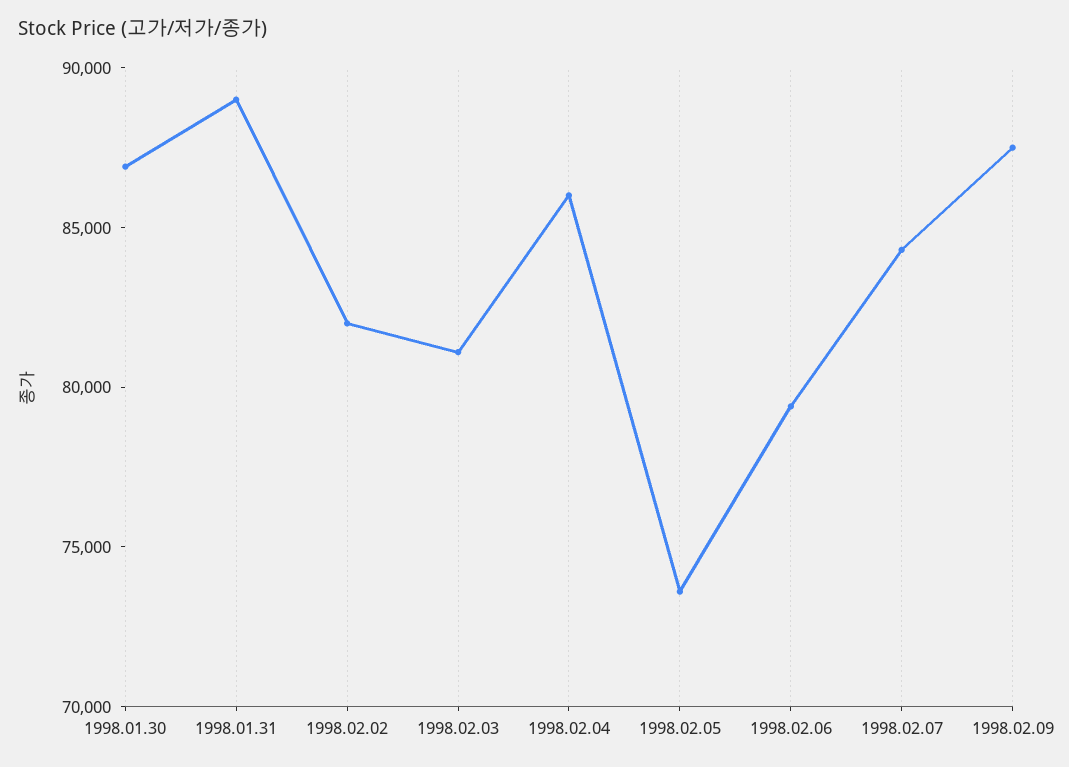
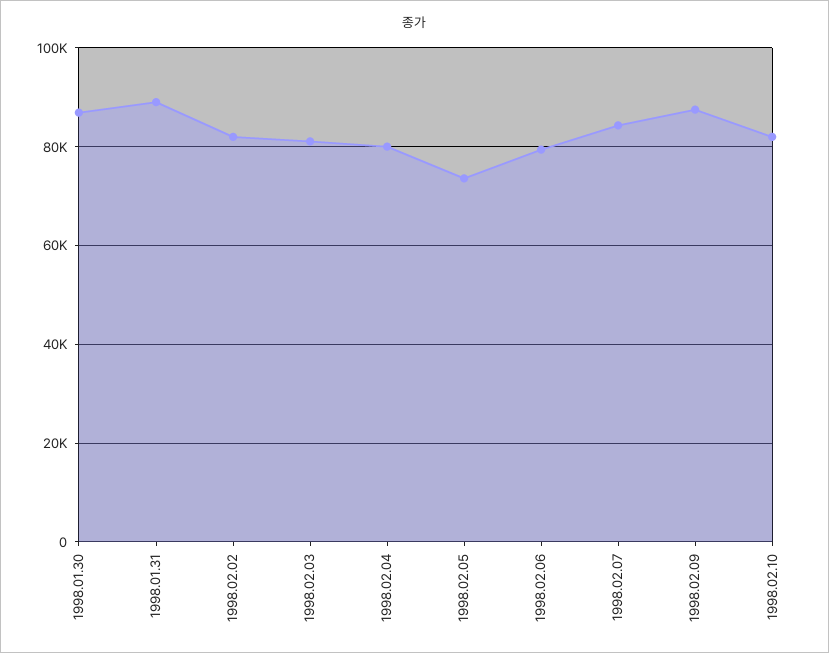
1998.02.04: 86000 -> 80000
1998.02.10: none -> 82000

